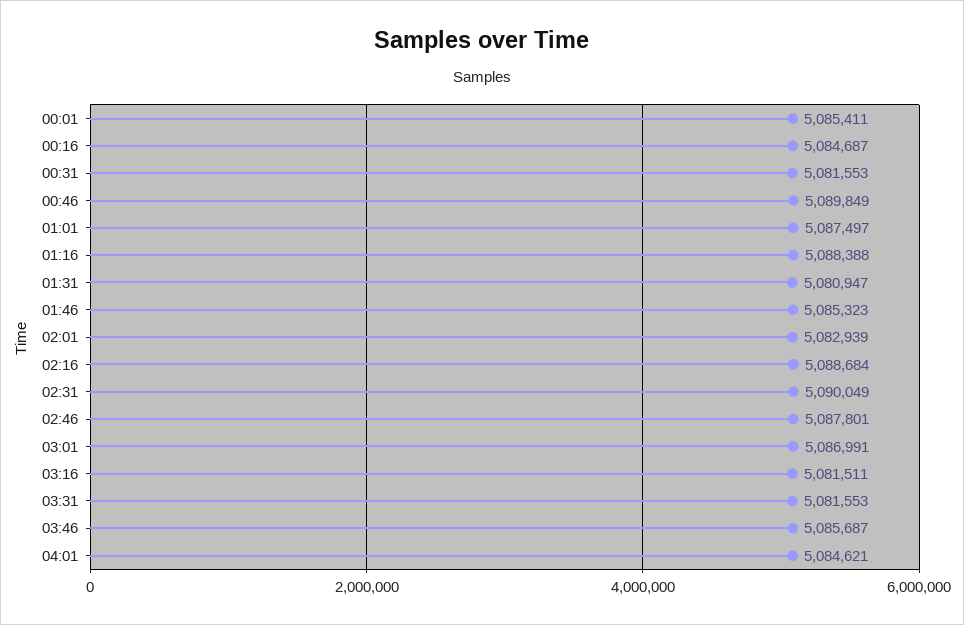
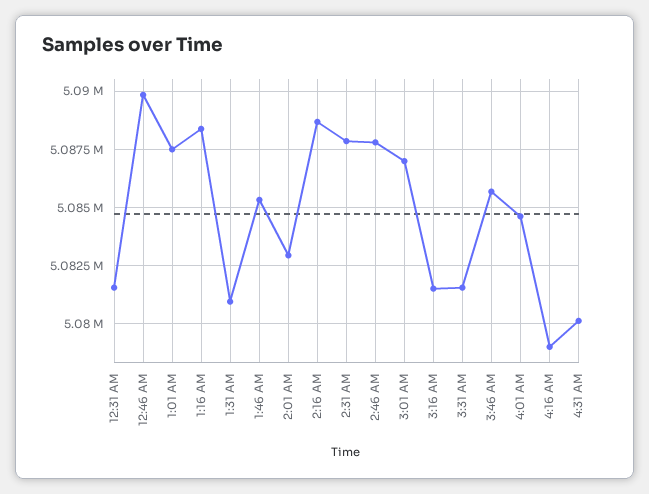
00:01: 5085411 -> none
00:16: 5084687 -> none
02:31: 5090049 -> 5088000
4:16 AM: none -> 5079000
4:31 AM: none -> 5080000

